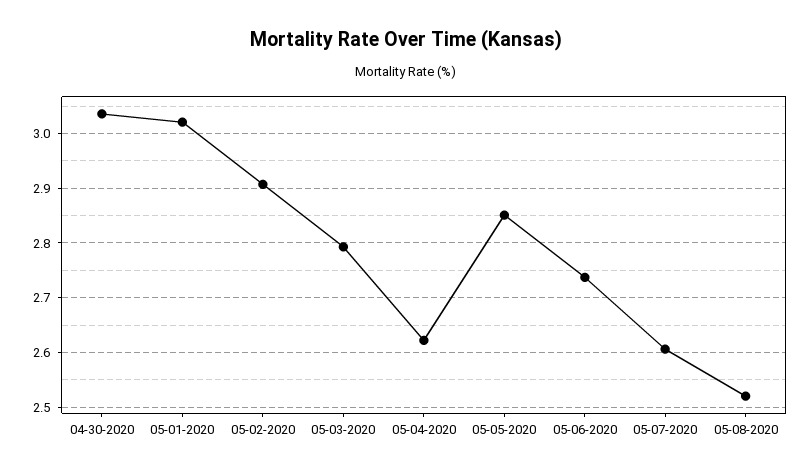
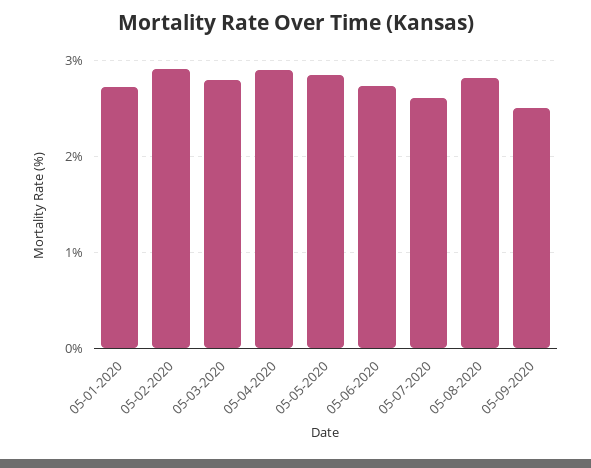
04-30-2020: 3.04 -> none
05-01-2020: 3.02 -> 2.7
05-04-2020: 2.62 -> 2.9
05-08-2020: 2.52 -> 2.8
05-09-2020: none -> 2.5

